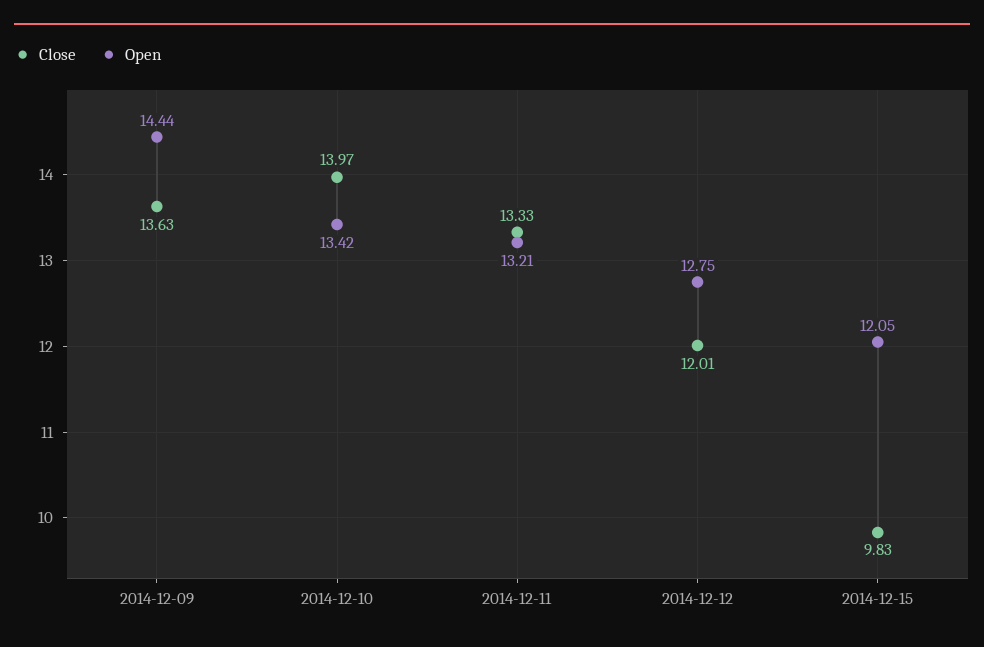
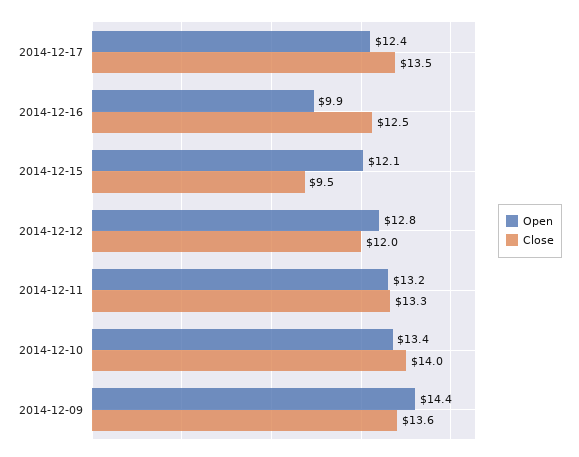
Close, 2014-12-15: 9.83 -> 9.5
Open, 2014-12-17: none -> 12.4
Close, 2014-12-17: none -> 13.5
Open, 2014-12-16: none -> 9.9
Close, 2014-12-16: none -> 12.5

